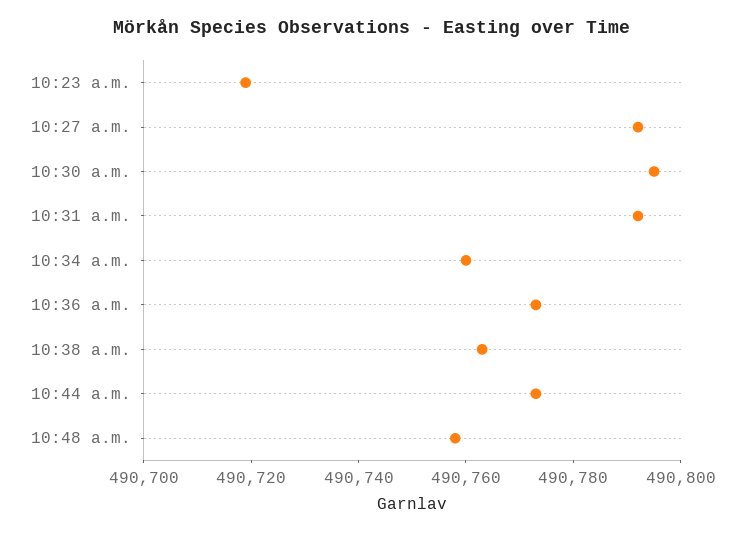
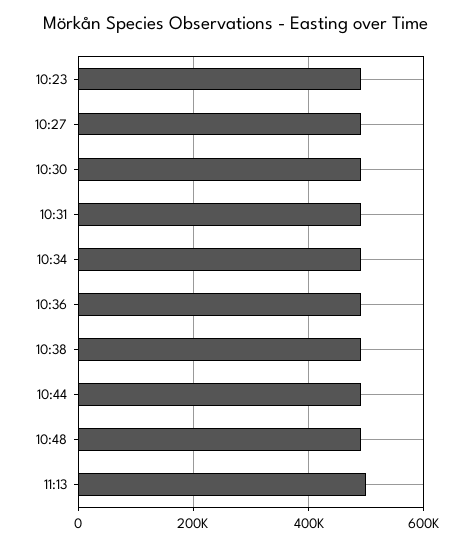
11:13: none -> 500000

